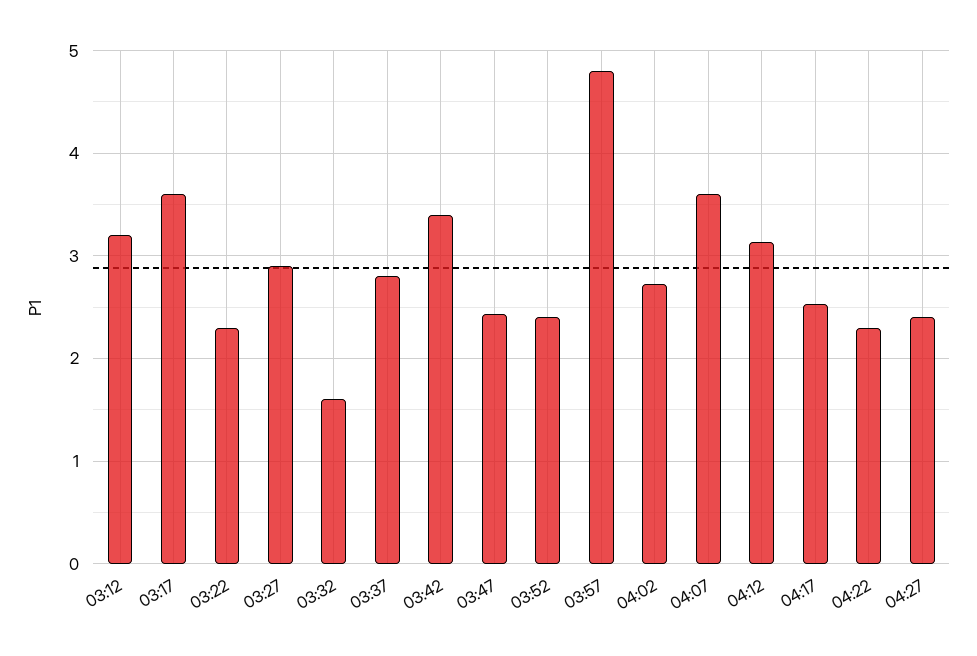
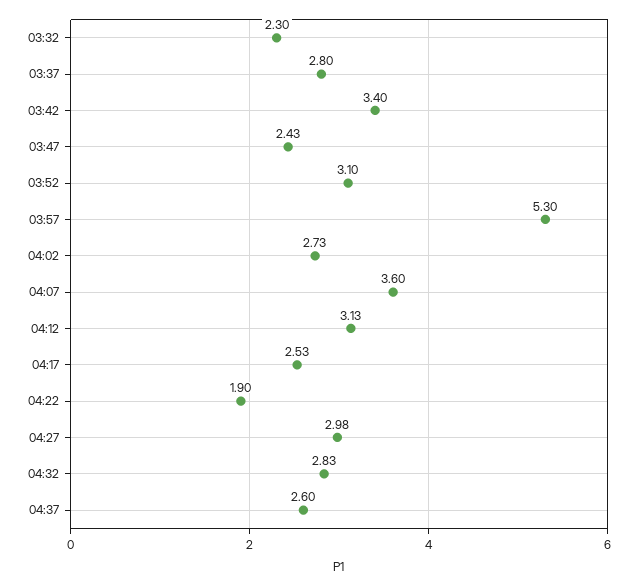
03:12: 3.2 -> none
03:17: 3.6 -> none
03:22: 2.3 -> none
03:27: 2.9 -> none
03:32: 1.6 -> 2.3
03:52: 2.4 -> 3.1
03:57: 4.8 -> 5.3
04:22: 2.3 -> 1.9
04:27: 2.4 -> 2.98
04:32: none -> 2.83
04:37: none -> 2.6

